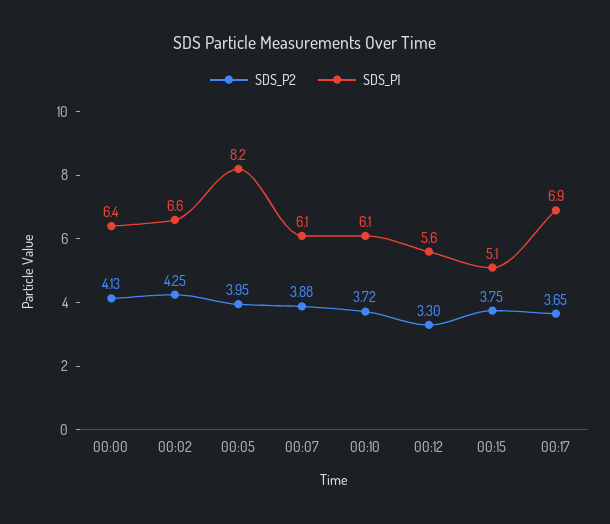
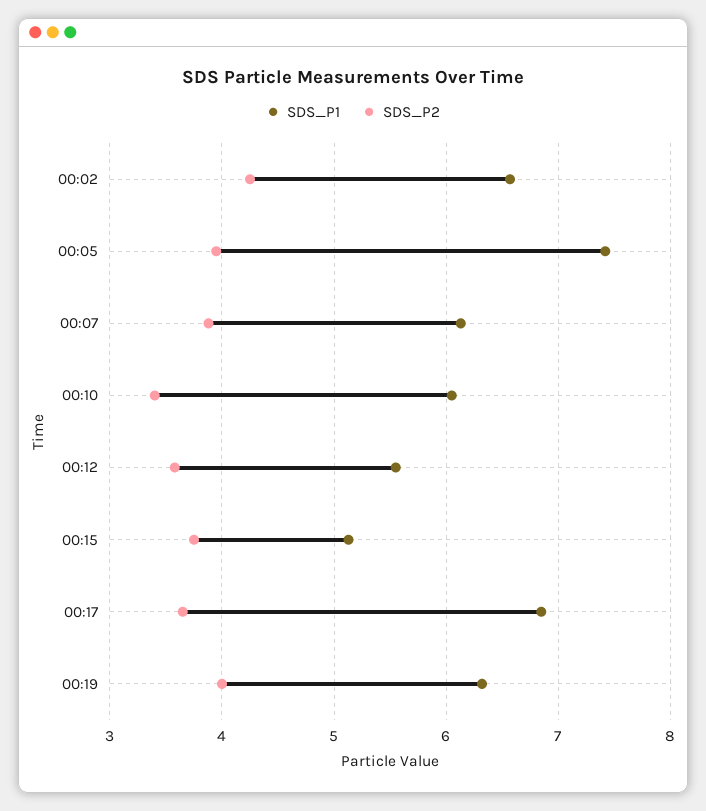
SDS_P2, 00:00: 4.13 -> none
SDS_P1, 00:00: 6.4 -> none
SDS_P1, 00:05: 8.2 -> 7.4
SDS_P2, 00:10: 3.72 -> 3.4
SDS_P2, 00:12: 3.3 -> 3.6
SDS_P1, 00:19: none -> 6.3
SDS_P2, 00:19: none -> 4

